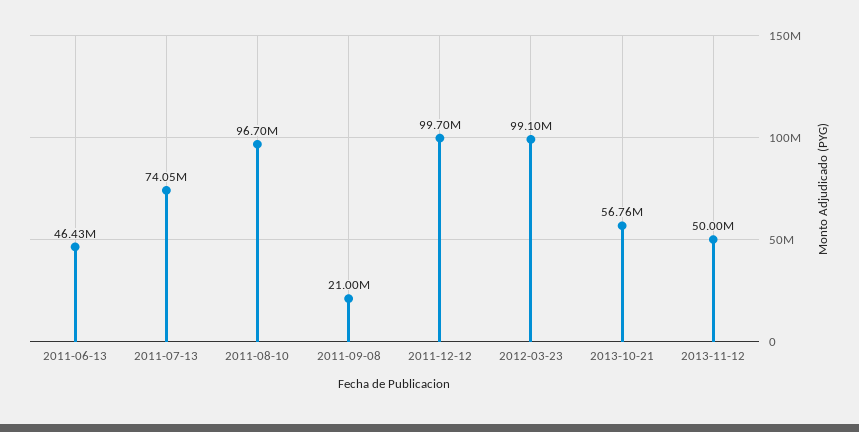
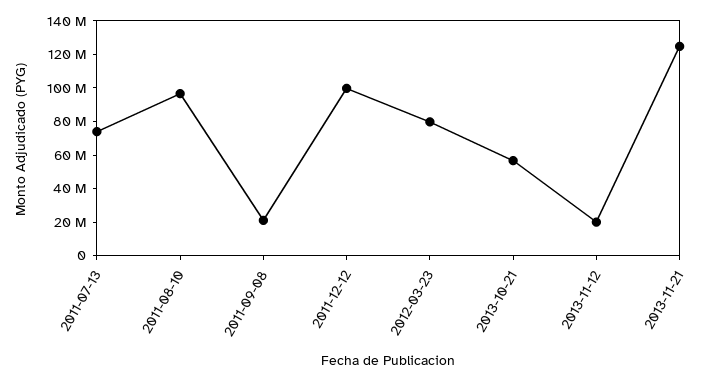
2011-06-13: 46430000 -> none
2012-03-23: 99100000 -> 80000000
2013-11-12: 50000000 -> 20000000
2013-11-21: none -> 125000000

